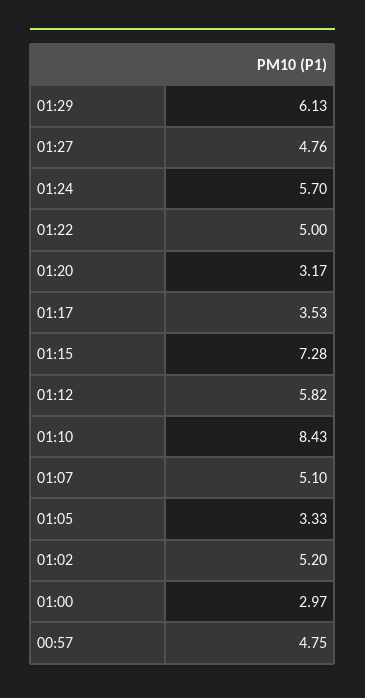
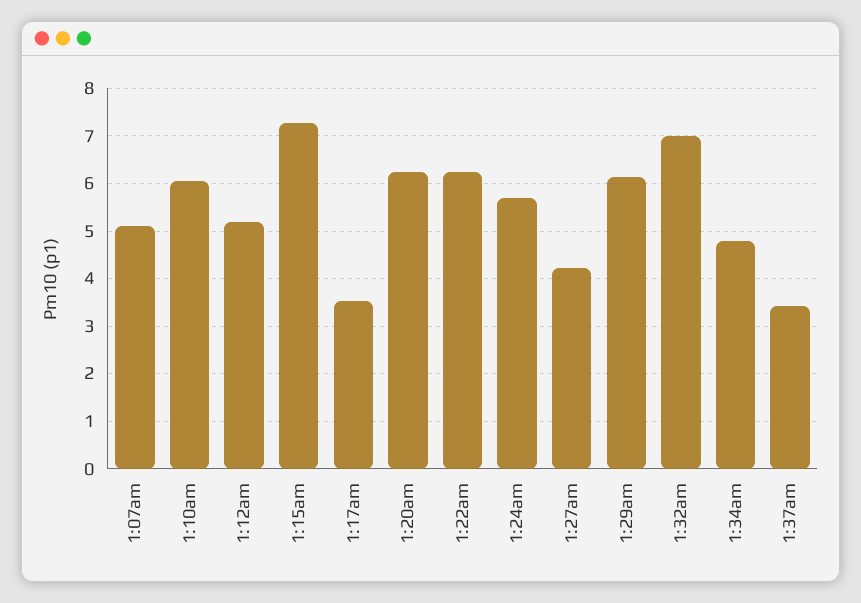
01:27: 4.76 -> 4.2
01:22: 5 -> 6.2
01:20: 3.17 -> 6.2
01:12: 5.82 -> 5.2
01:10: 8.43 -> 6
01:05: 3.33 -> none
01:02: 5.2 -> none
01:00: 2.97 -> none
00:57: 4.75 -> none
1:32am: none -> 7
1:34am: none -> 4.8
1:37am: none -> 3.4

